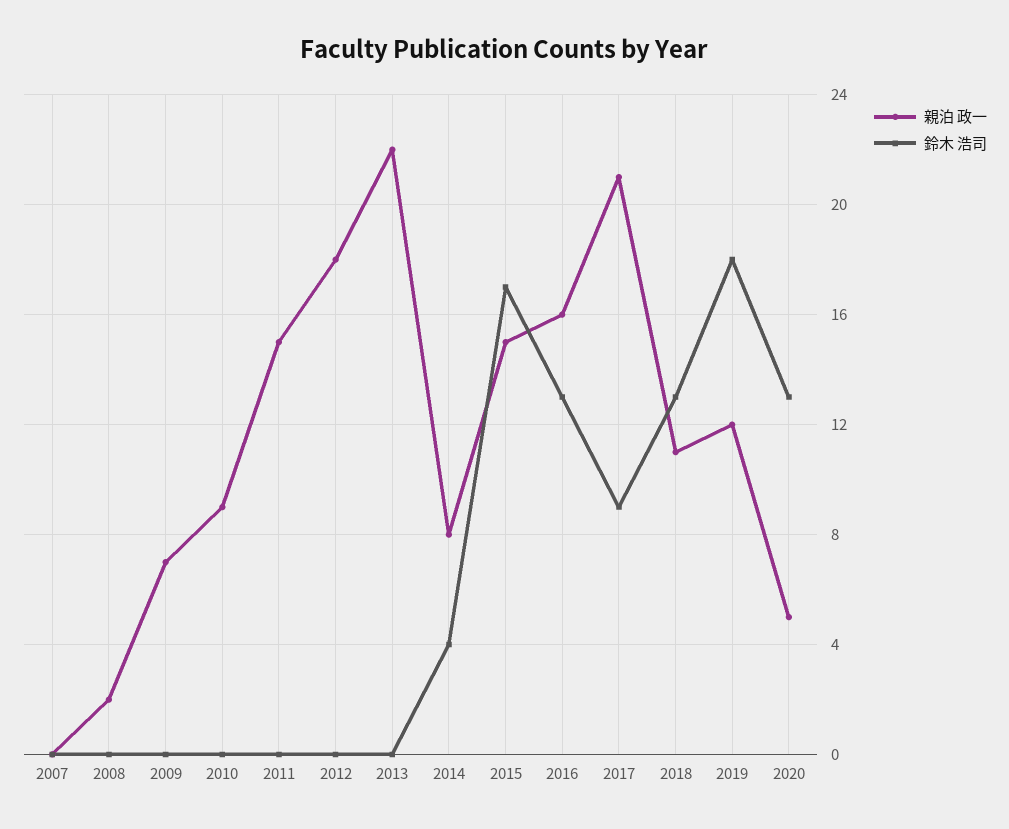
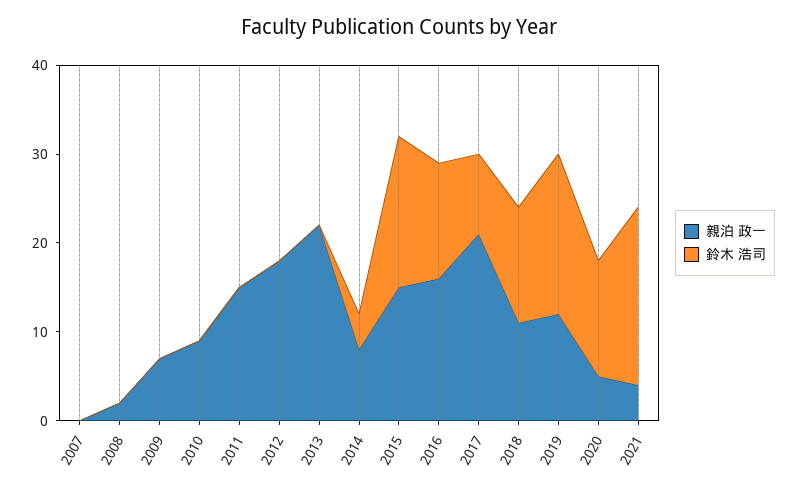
親泊 政一, 2021: none -> 4
鈴木 浩司, 2021: none -> 20

